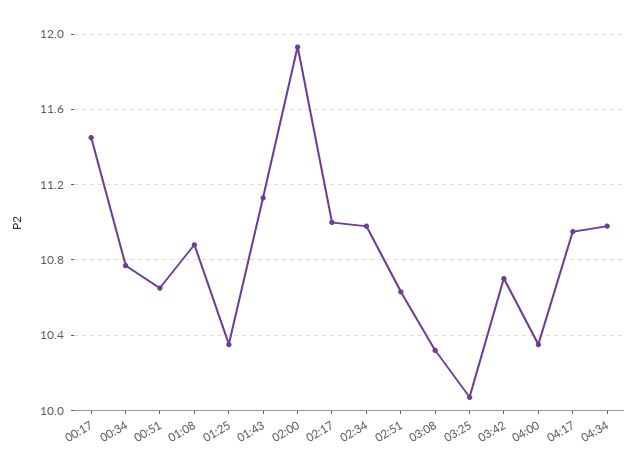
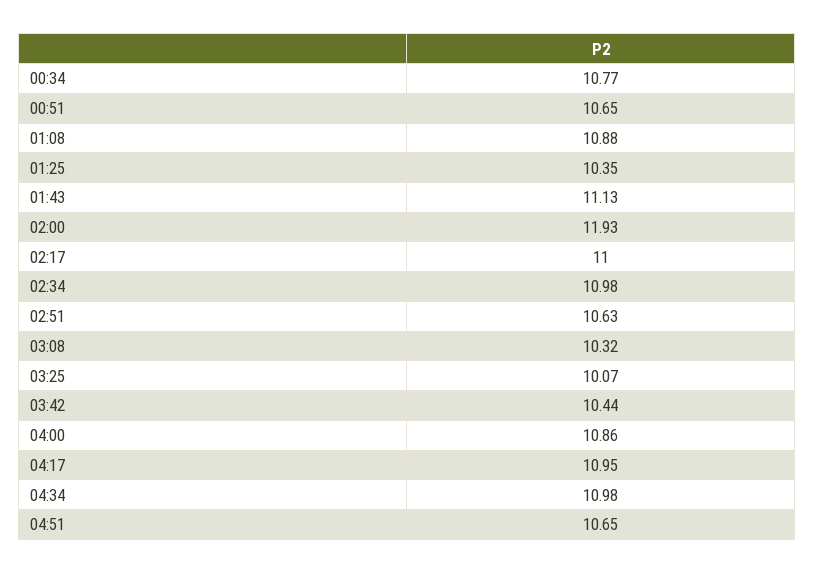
00:17: 11.45 -> none
03:42: 10.7 -> 10.44
04:00: 10.35 -> 10.86
04:51: none -> 10.65

